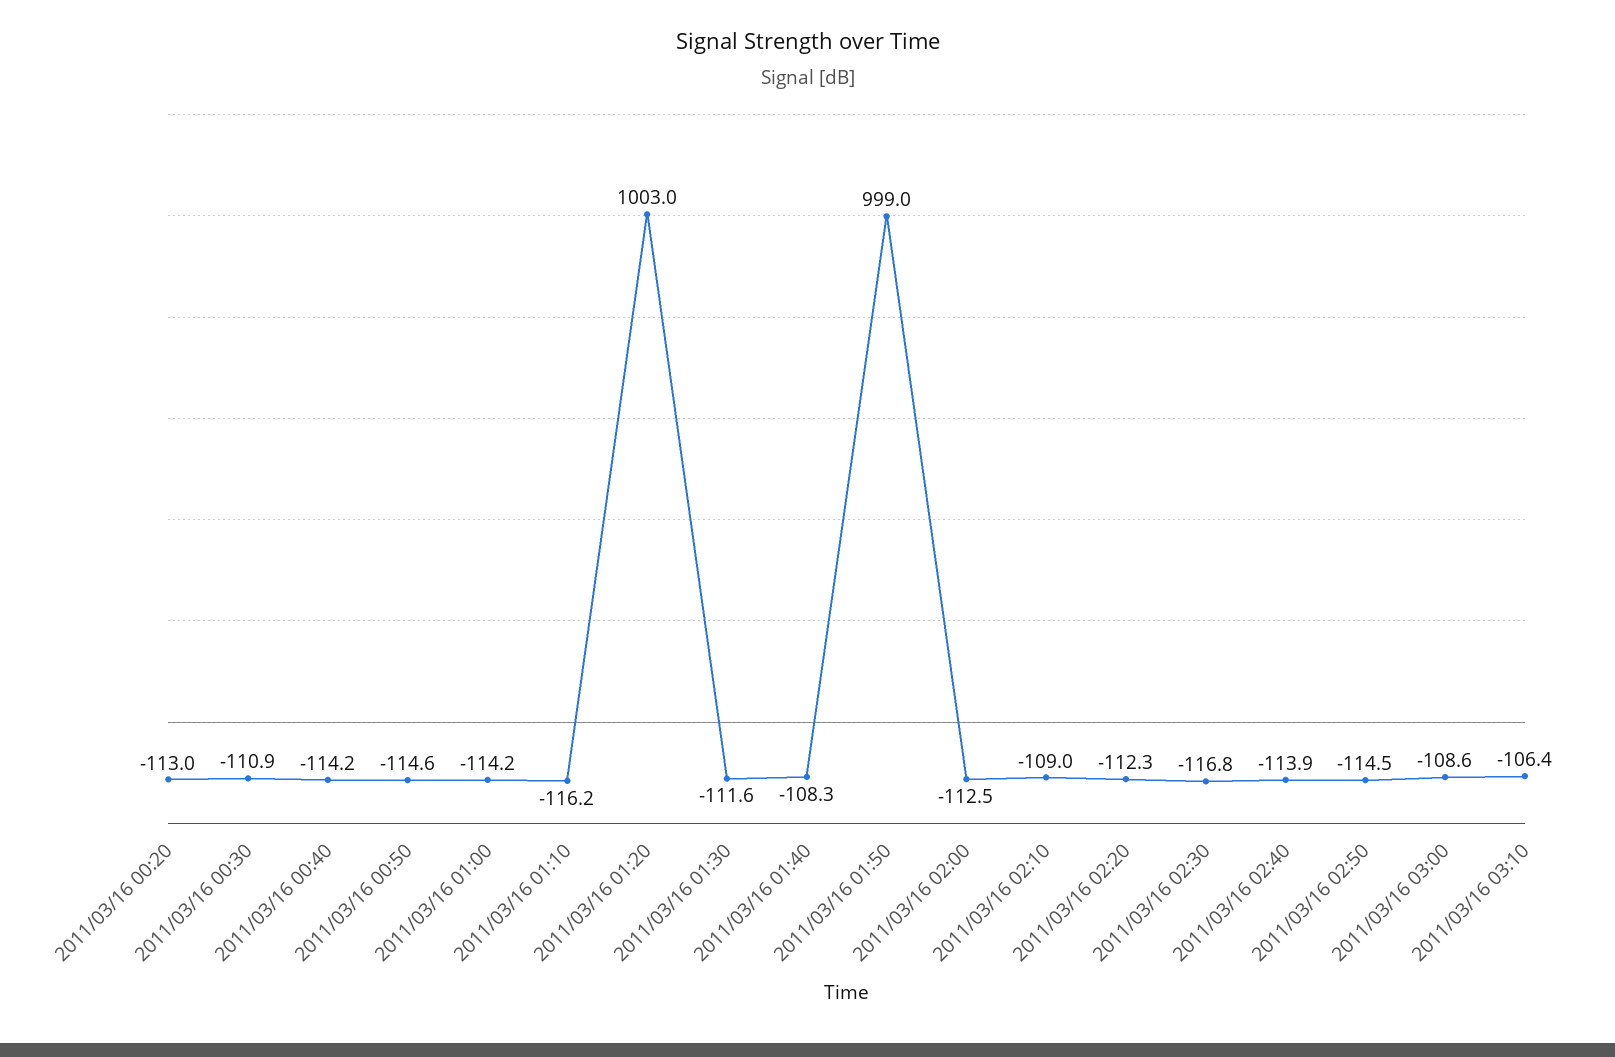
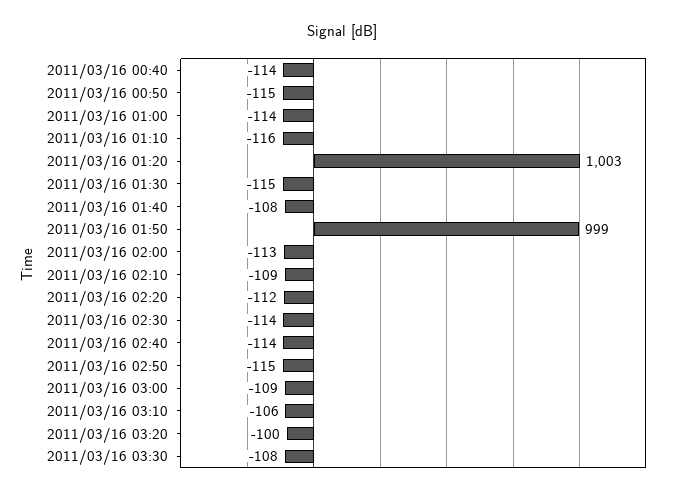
2011/03/16 00:20: -113 -> none
2011/03/16 00:30: -110.9 -> none
2011/03/16 01:30: -111.6 -> -115
2011/03/16 02:30: -116.8 -> -114
2011/03/16 03:20: none -> -100
2011/03/16 03:30: none -> -108

